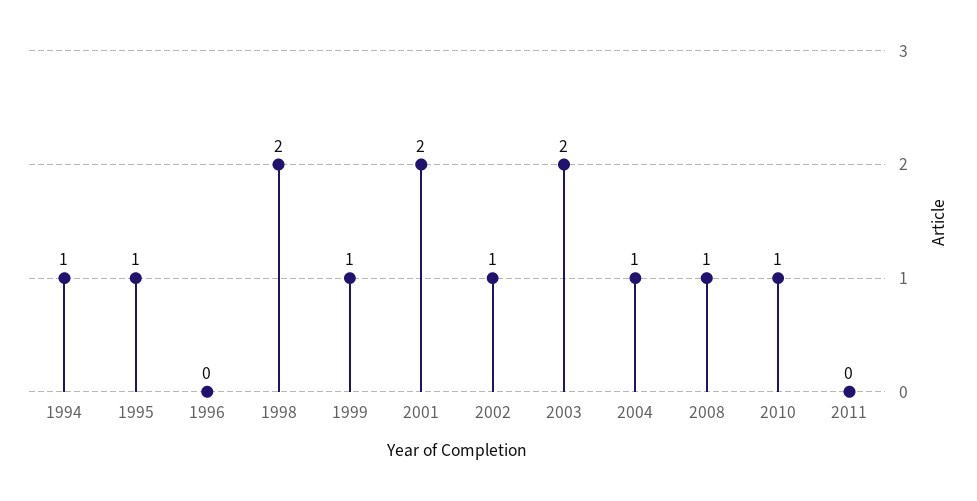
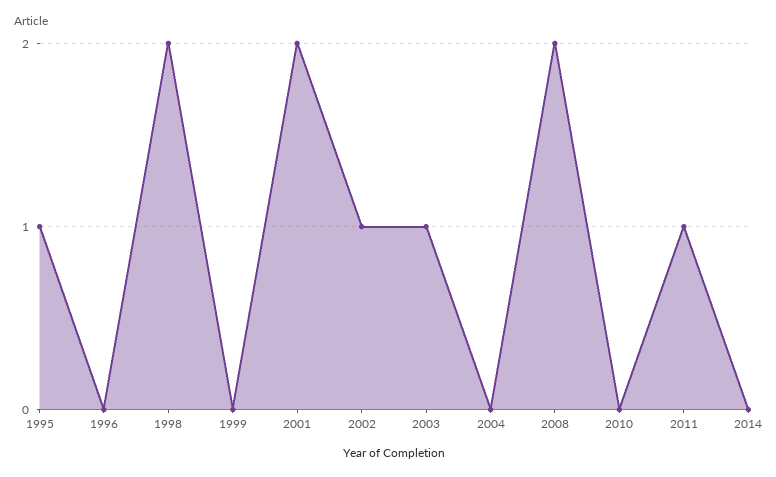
1994: 1 -> none
1999: 1 -> 0
2003: 2 -> 1
2004: 1 -> 0
2008: 1 -> 2
2010: 1 -> 0
2011: 0 -> 1
2014: none -> 0

